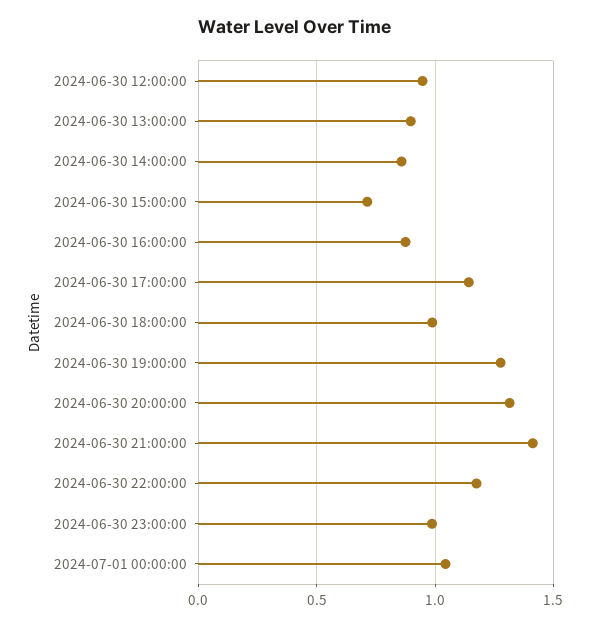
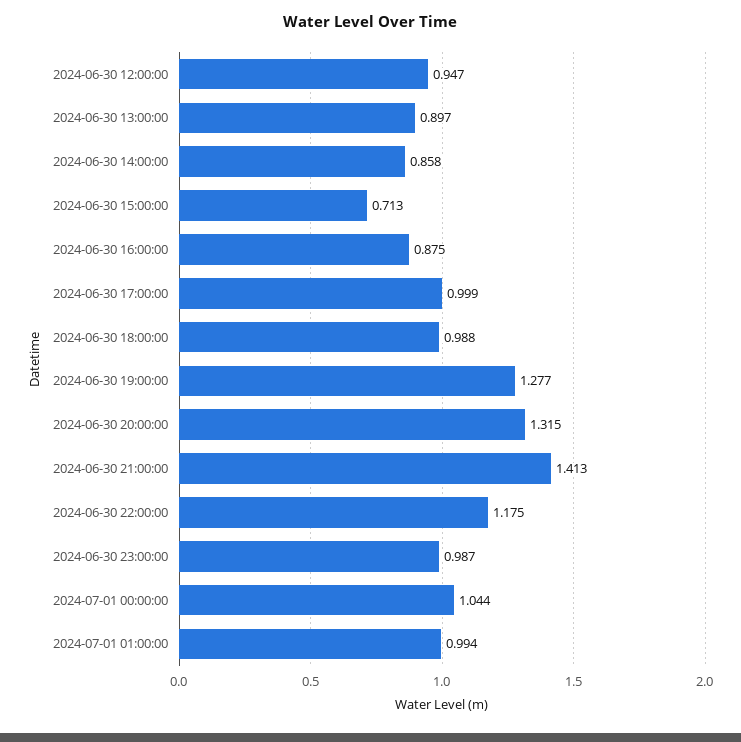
2024-06-30 17:00:00: 1.15 -> 0.999
2024-07-01 01:00:00: none -> 0.994

